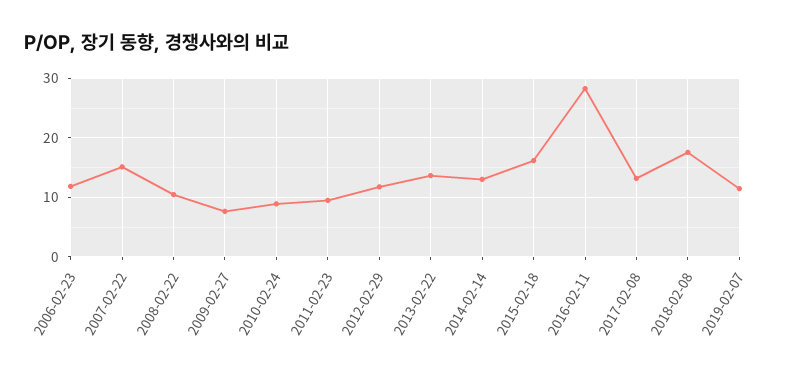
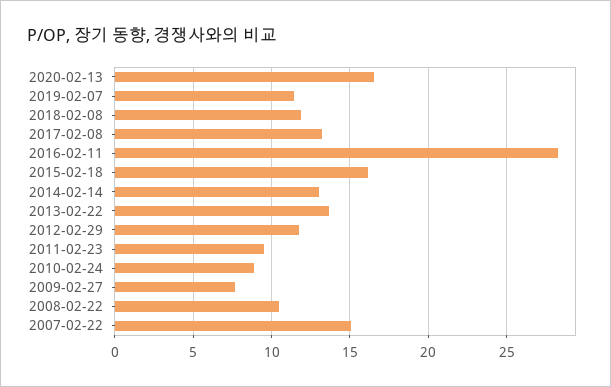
2006-02-23: 12 -> none
2018-02-08: 18 -> 12
2020-02-13: none -> 16.5

